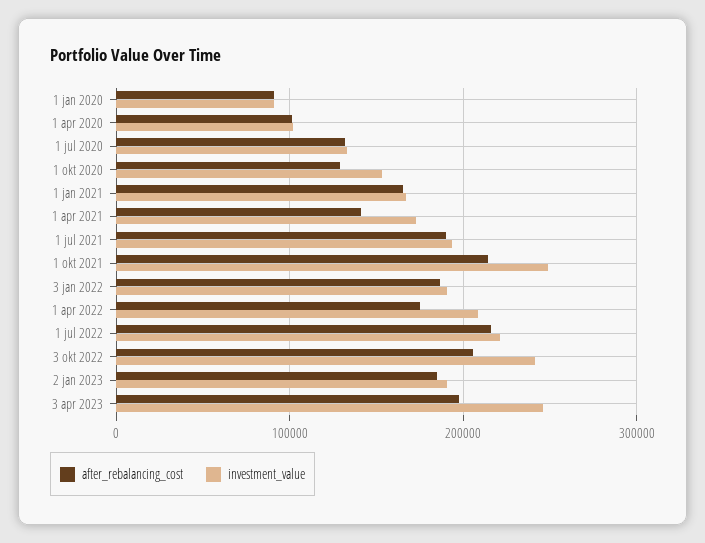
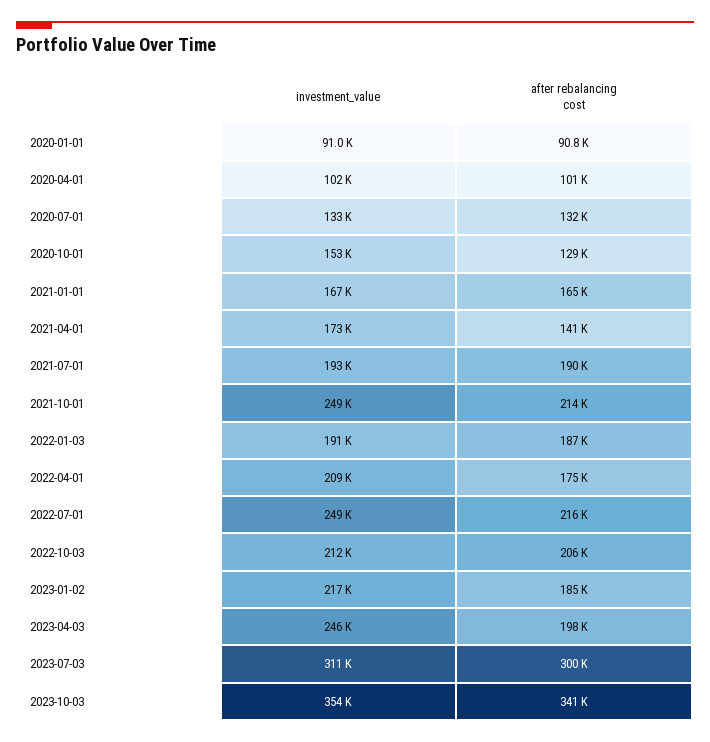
investment_value, 1 jul 2022: 220000 -> 249000
investment_value, 3 okt 2022: 240000 -> 212000
investment_value, 2 jan 2023: 190000 -> 217000
investment_value, 2023-07-03: none -> 311000
after_rebalancing_cost, 2023-07-03: none -> 300000
investment_value, 2023-10-03: none -> 354000
after_rebalancing_cost, 2023-10-03: none -> 341000

